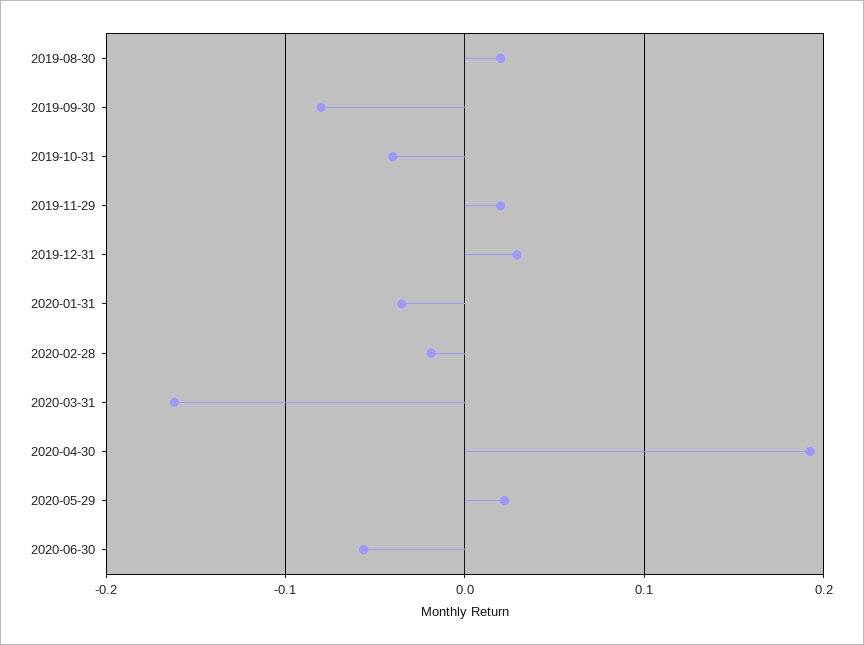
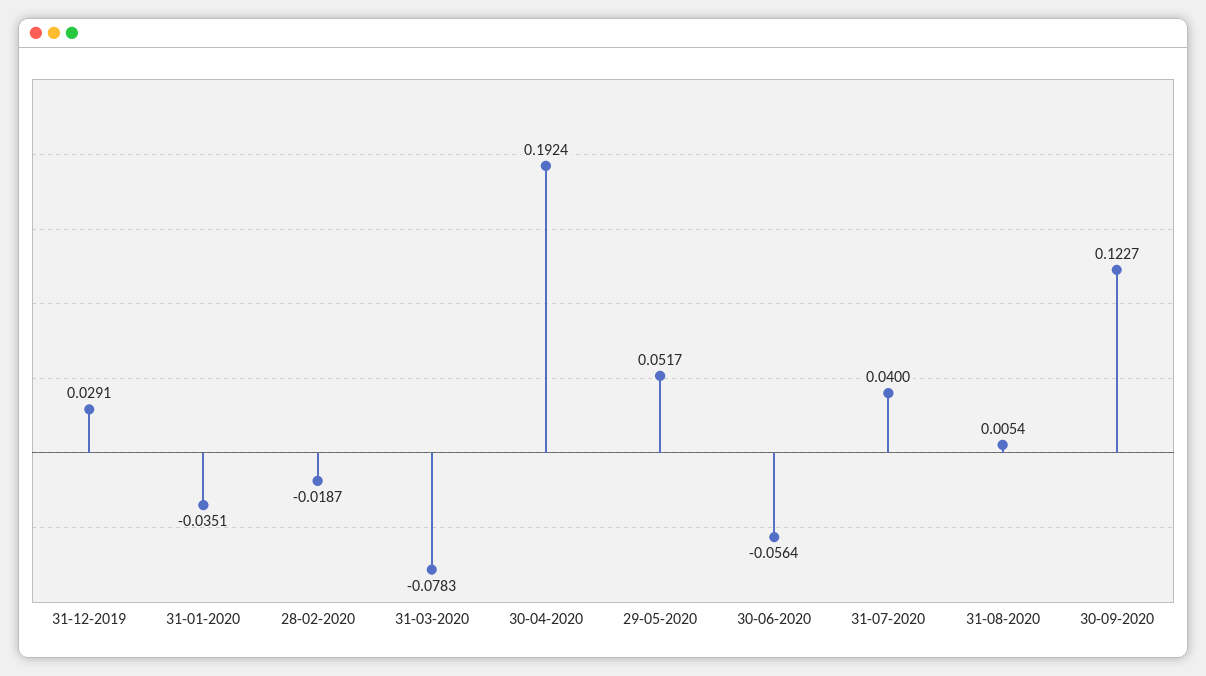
2019-08-30: 0.02 -> none
2019-09-30: -0.08 -> none
2019-10-31: -0.04 -> none
2019-11-29: 0.02 -> none
2020-03-31: -0.16 -> -0.0783
2020-05-29: 0.02 -> 0.0517
31-07-2020: none -> 0.04
31-08-2020: none -> 0.0054
30-09-2020: none -> 0.1227

